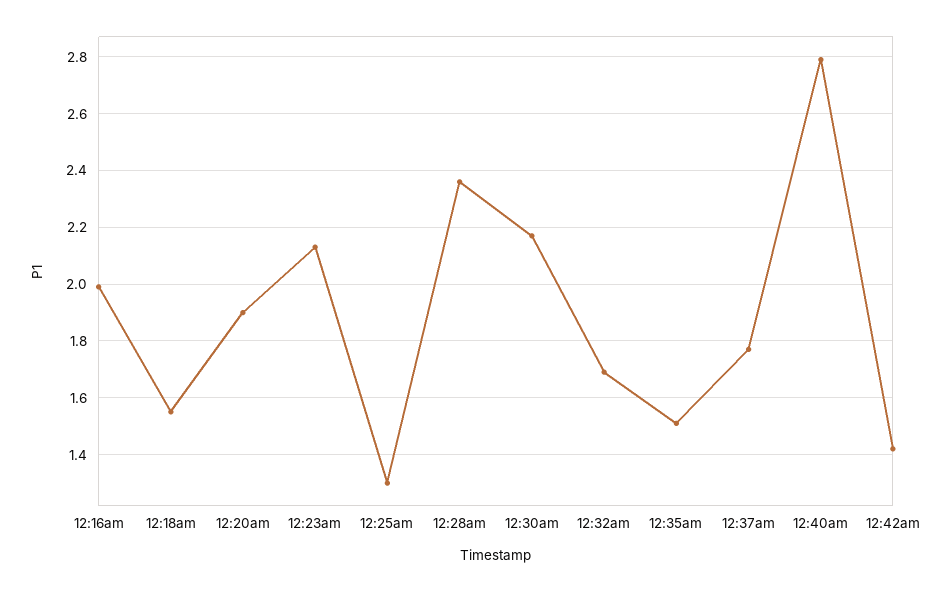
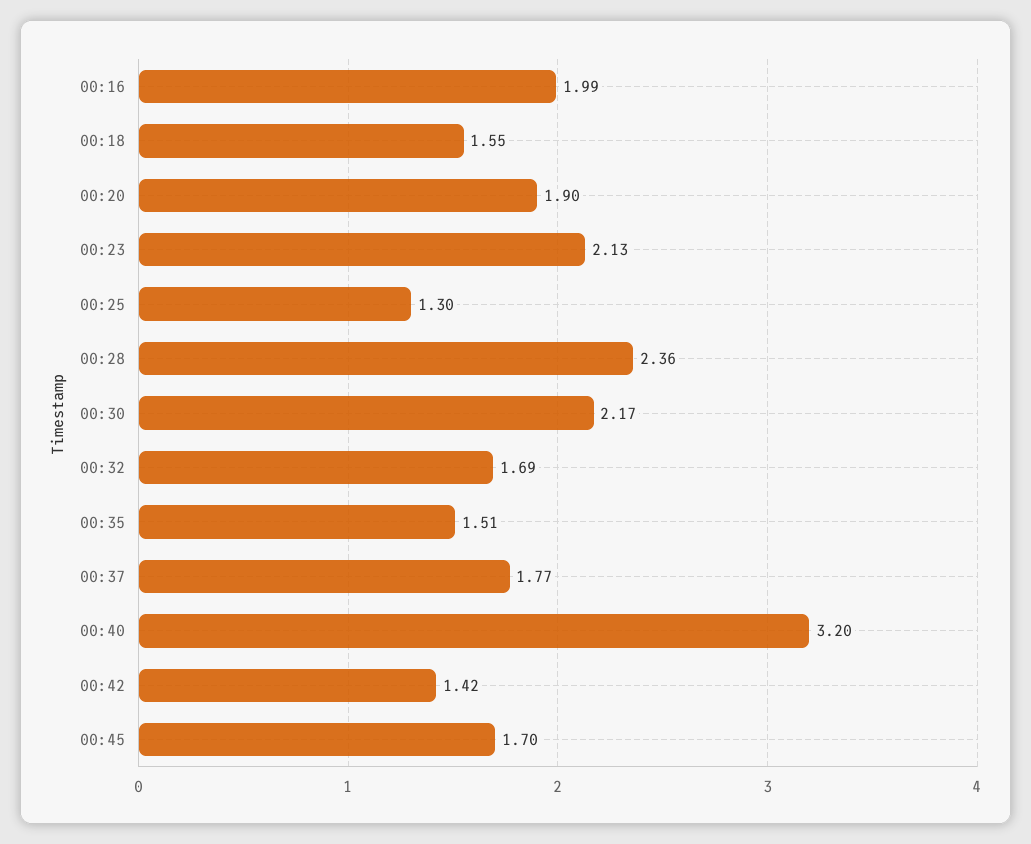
12:40am: 2.8 -> 3.2
00:45: none -> 1.7

